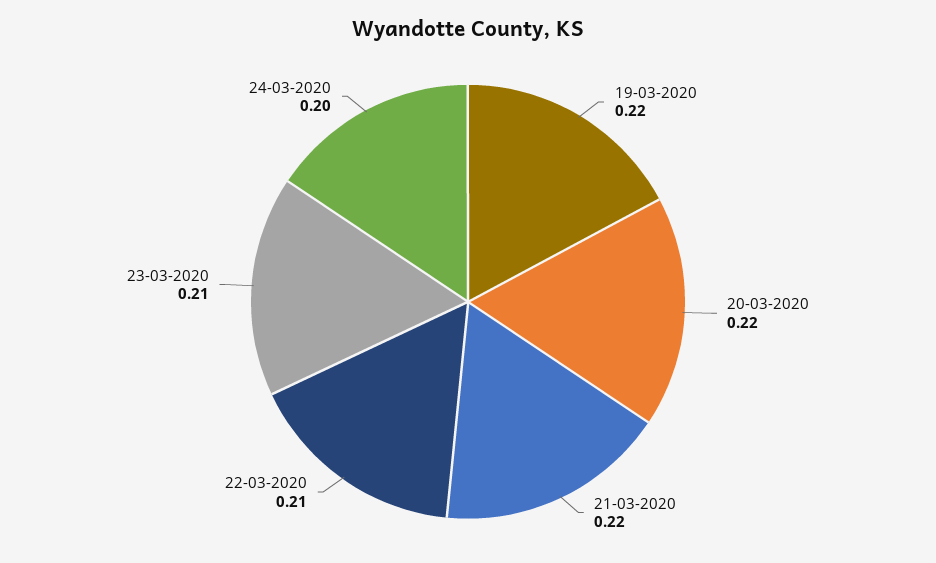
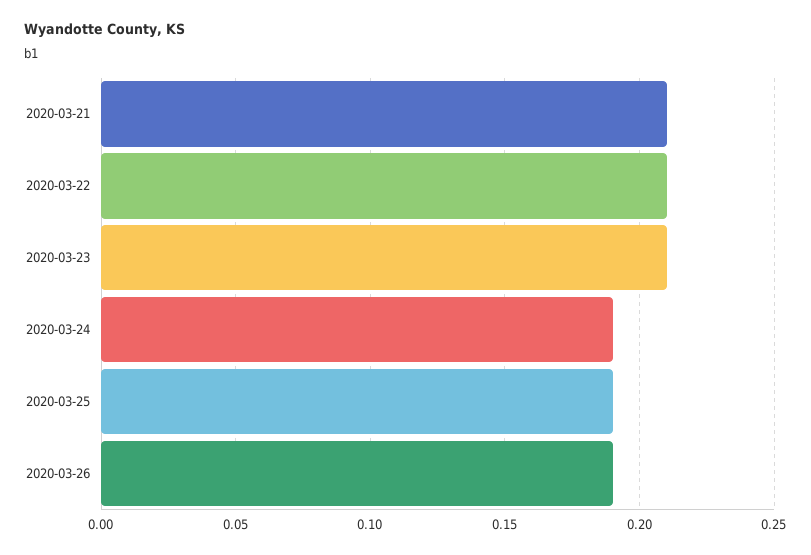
19-03-2020: 0.22 -> none
20-03-2020: 0.22 -> none
21-03-2020: 0.22 -> 0.21
24-03-2020: 0.2 -> 0.19
2020-03-25: none -> 0.19
2020-03-26: none -> 0.19

